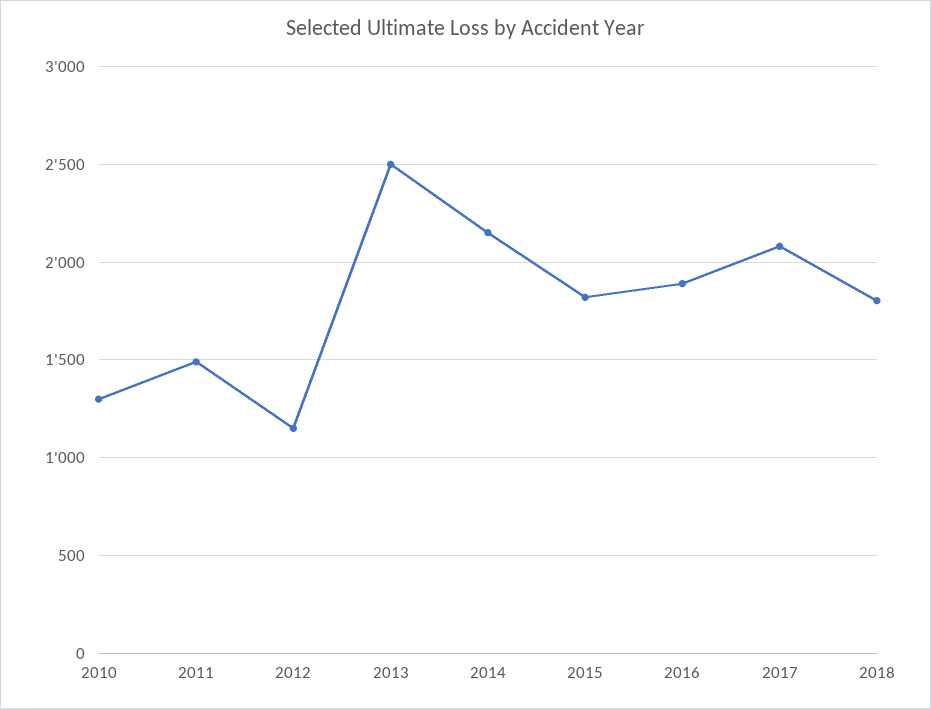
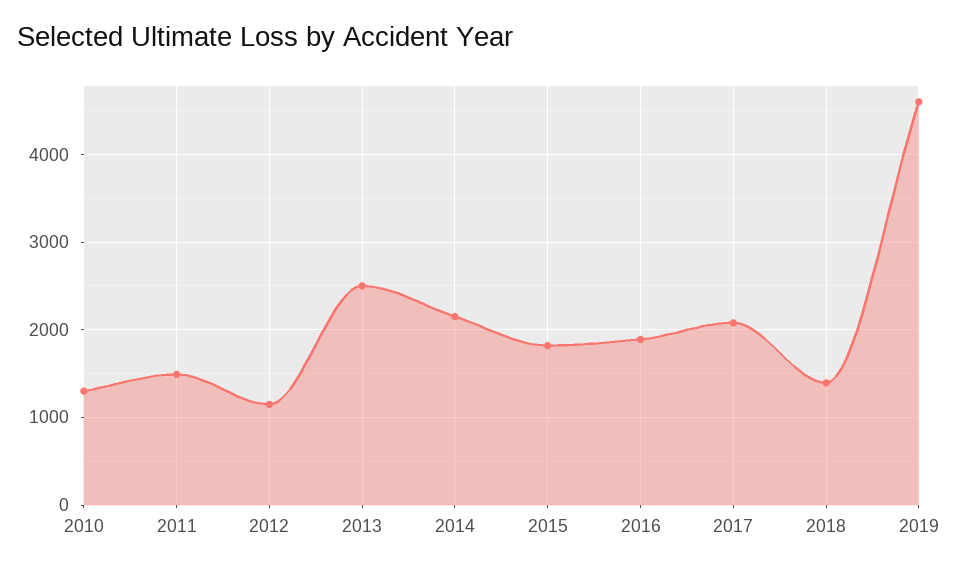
2018: 1800 -> 1400
2019: none -> 4600

